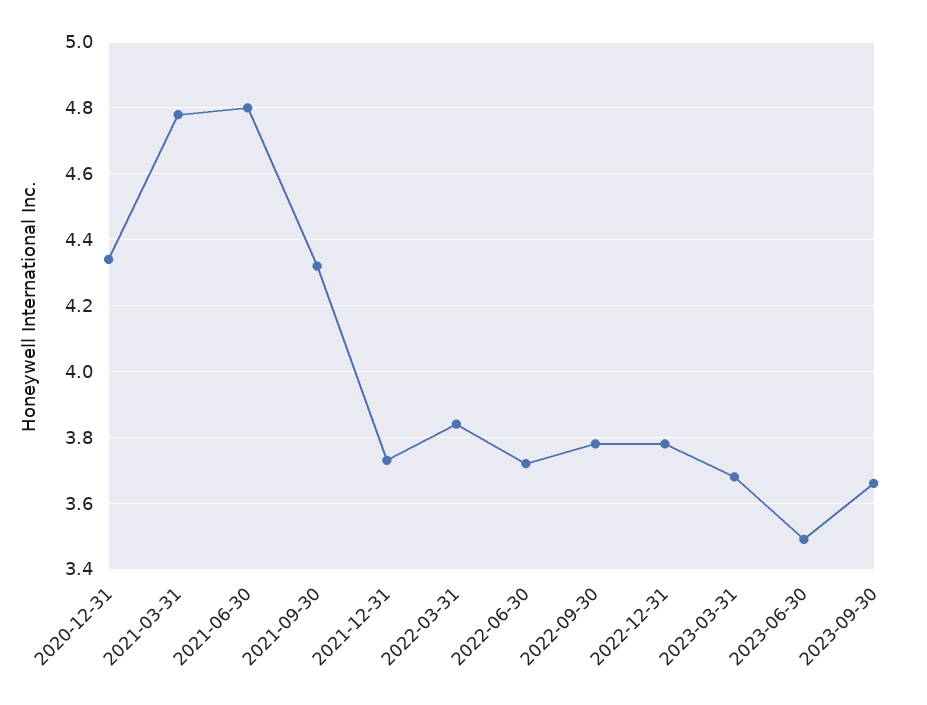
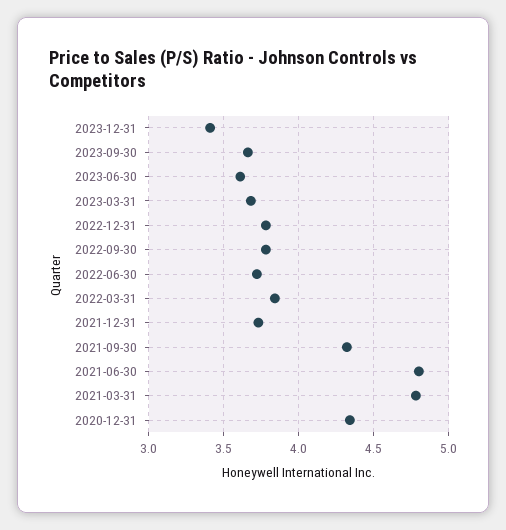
2023-06-30: 3.5 -> 3.6
2023-12-31: none -> 3.4

